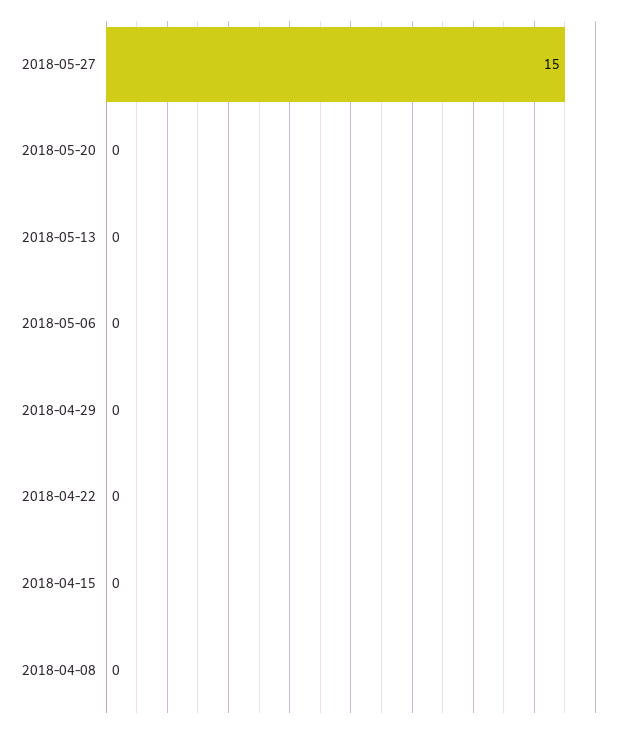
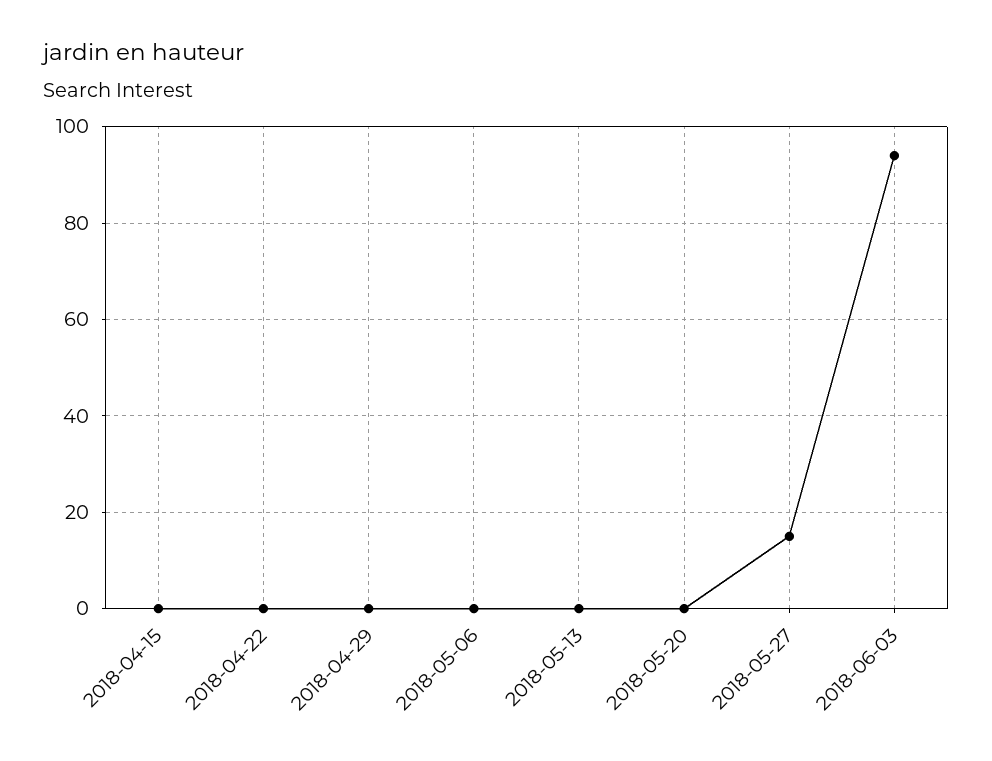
2018-04-08: 0 -> none
2018-06-03: none -> 95

